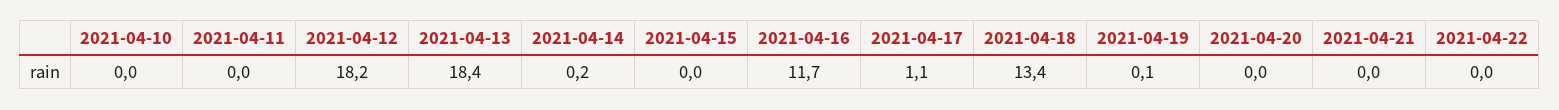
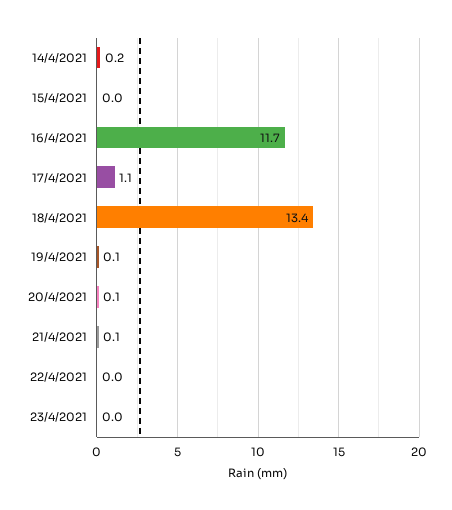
2021-04-10: 0 -> none
2021-04-11: 0 -> none
2021-04-12: 18.2 -> none
2021-04-13: 18.4 -> none
2021-04-20: 0 -> 0.1
2021-04-21: 0 -> 0.1
23/4/2021: none -> 0

